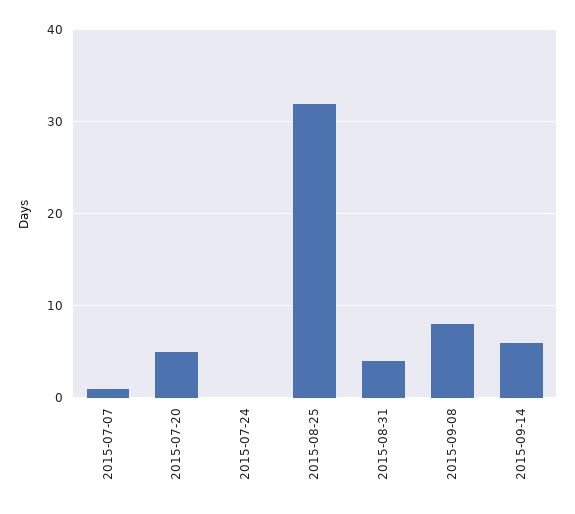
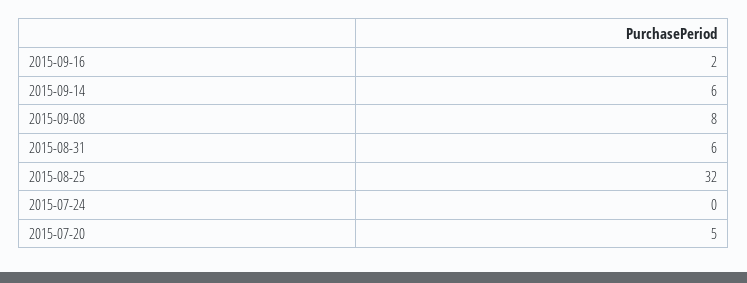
2015-07-07: 1 -> none
2015-08-31: 4 -> 6
2015-09-16: none -> 2

